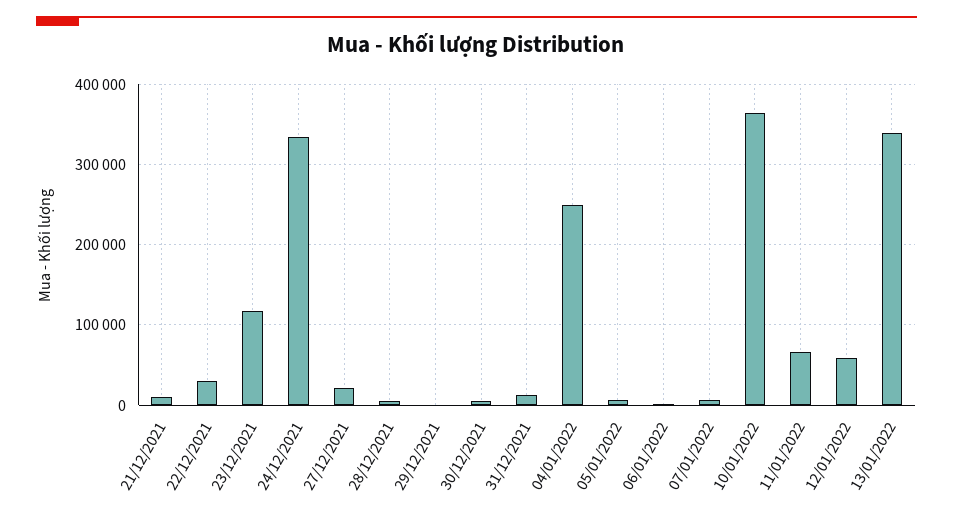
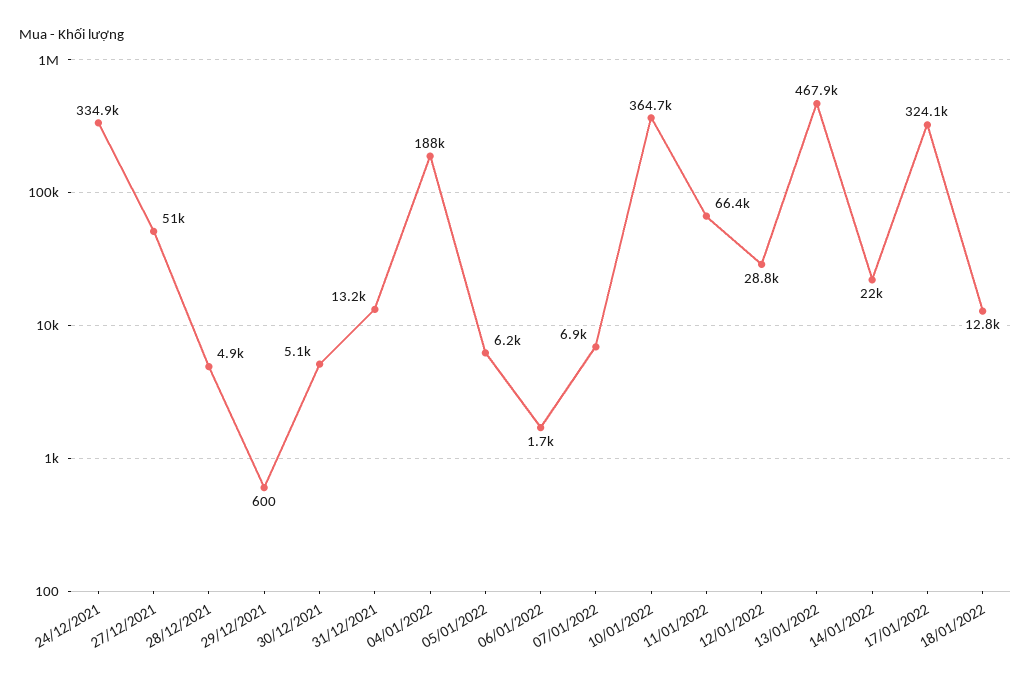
21/12/2021: 10000 -> none
22/12/2021: 30000 -> none
23/12/2021: 120000 -> none
27/12/2021: 20000 -> 51000
04/01/2022: 250000 -> 188000
12/01/2022: 60000 -> 28800
13/01/2022: 340000 -> 467900
14/01/2022: none -> 22000
17/01/2022: none -> 324100
18/01/2022: none -> 12800

